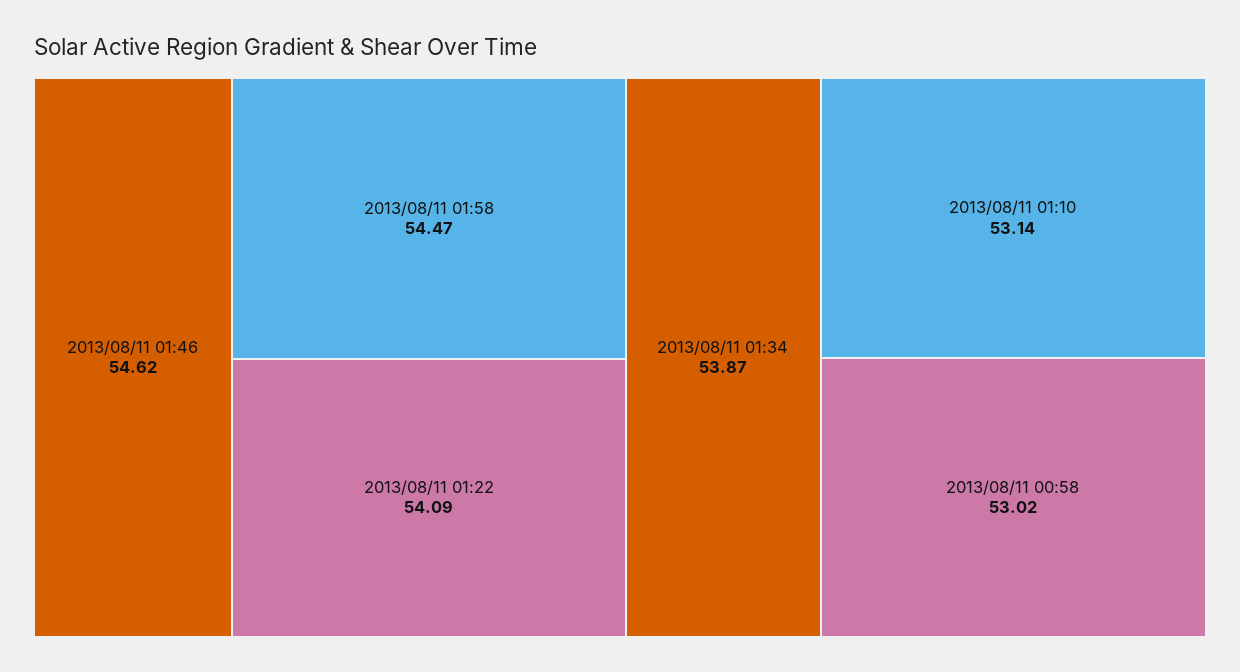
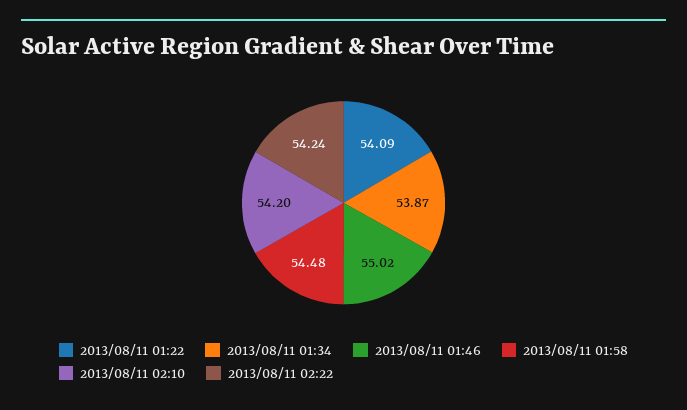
2013/08/11 01:46: 54.62 -> 55.02
2013/08/11 01:58: 54.47 -> 54.48
2013/08/11 01:10: 53.14 -> none
2013/08/11 00:58: 53.02 -> none
2013/08/11 02:10: none -> 54.2
2013/08/11 02:22: none -> 54.24

